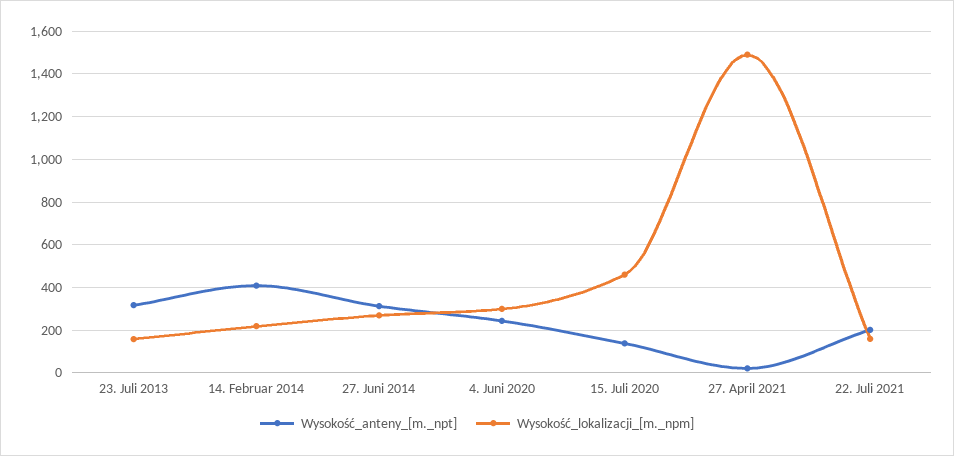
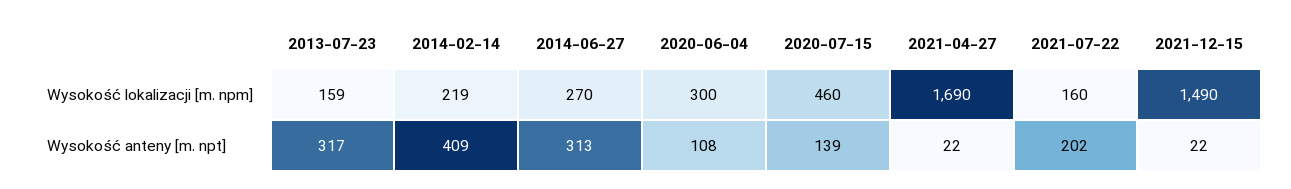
Wysokość_anteny_[m._npt], 4. Juni 2020: 250 -> 108
Wysokość_lokalizacji_[m._npm], 27. April 2021: 1500 -> 1690
Wysokość_lokalizacji_[m._npm], 2021-12-15: none -> 1490
Wysokość_anteny_[m._npt], 2021-12-15: none -> 22

